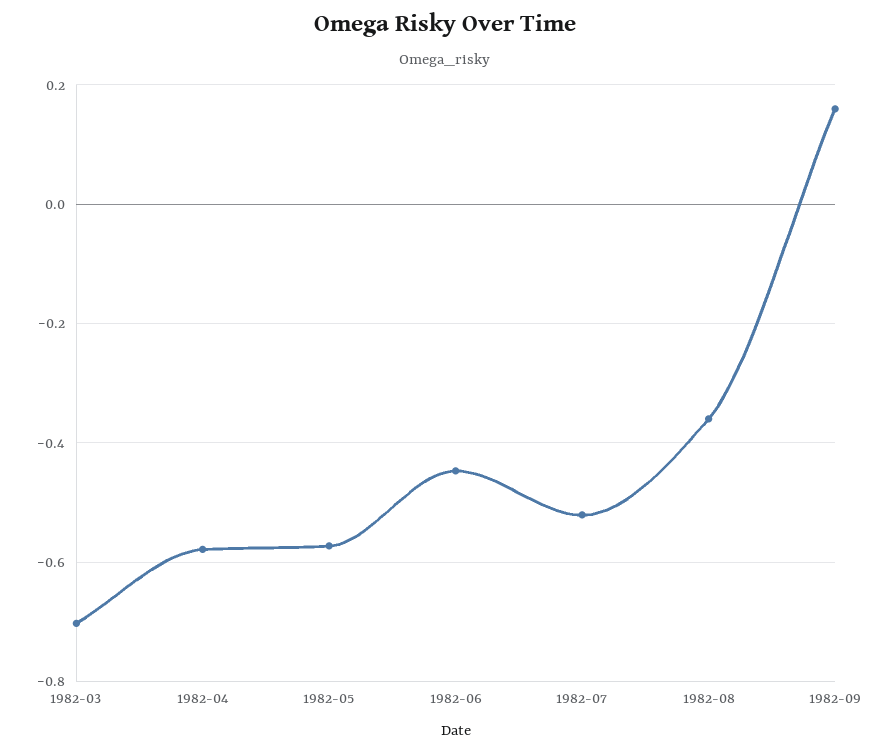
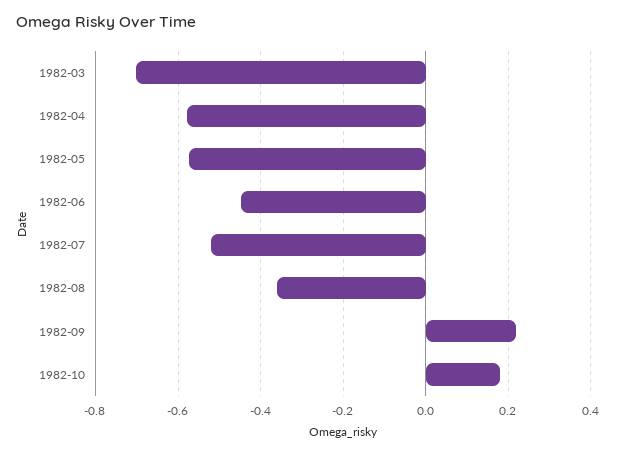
1982-09: 0.16 -> 0.22
1982-10: none -> 0.18

